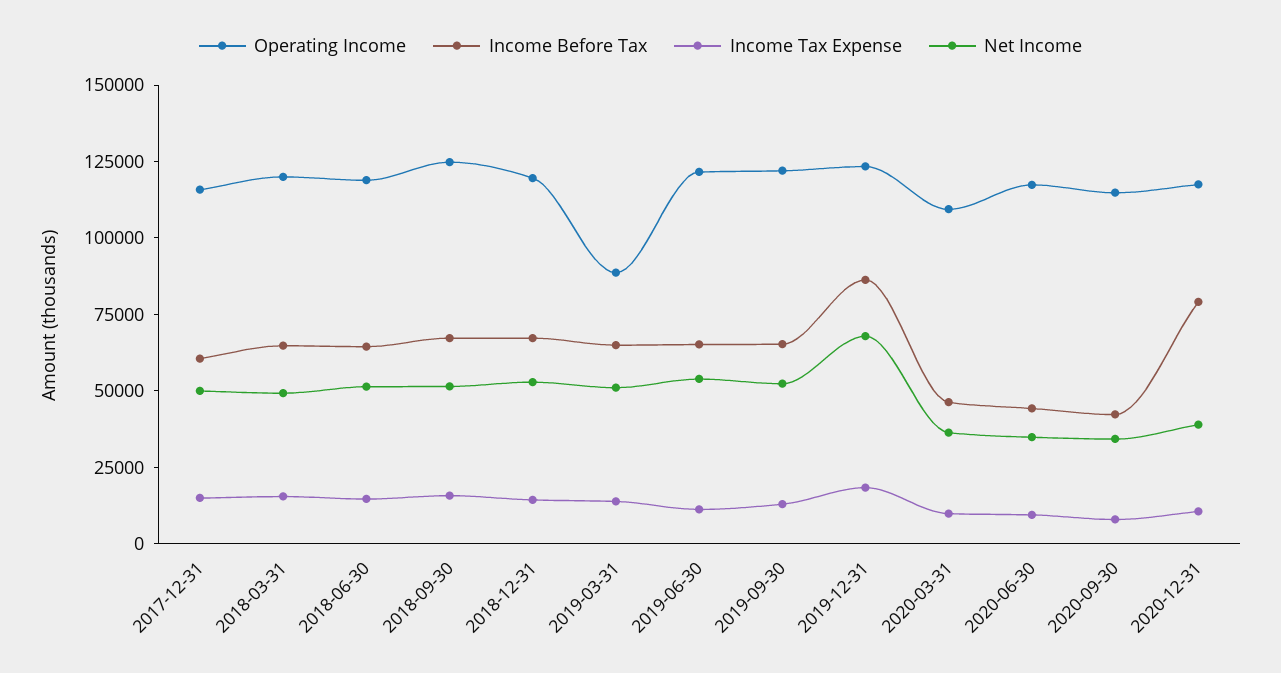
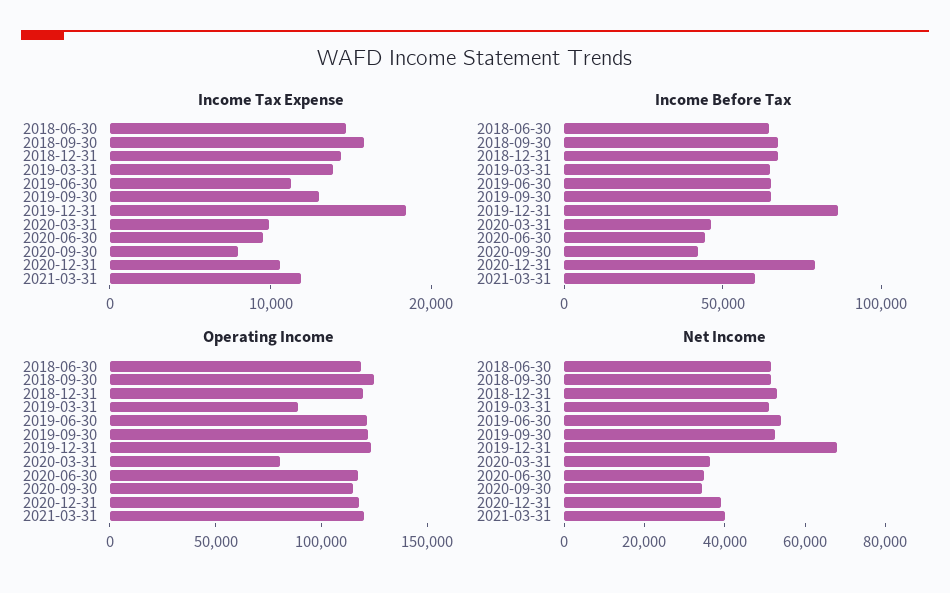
Operating Income, 2017-12-31: 115000 -> none
Income Before Tax, 2017-12-31: 60000 -> none
Income Tax Expense, 2017-12-31: 15000 -> none
Net Income, 2017-12-31: 50000 -> none
Operating Income, 2018-03-31: 120000 -> none
Income Before Tax, 2018-03-31: 65000 -> none
Income Tax Expense, 2018-03-31: 15000 -> none
Net Income, 2018-03-31: 50000 -> none
Operating Income, 2020-03-31: 110000 -> 80000
Income Tax Expense, 2021-03-31: none -> 12000
Income Before Tax, 2021-03-31: none -> 60000
Operating Income, 2021-03-31: none -> 120000
Net Income, 2021-03-31: none -> 40000

